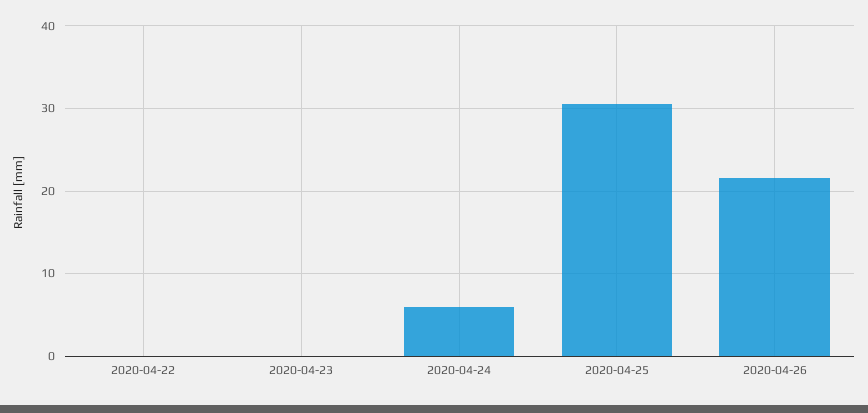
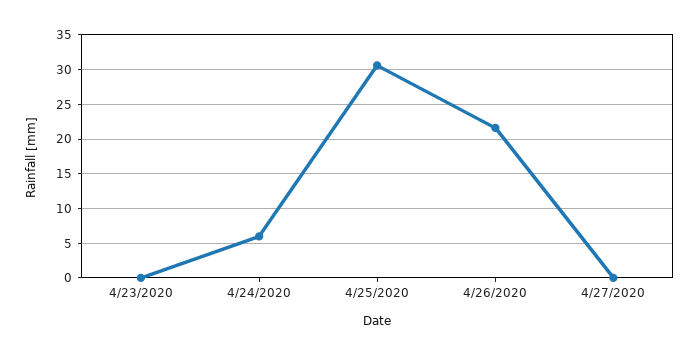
2020-04-22: 0 -> none
4/27/2020: none -> 0

